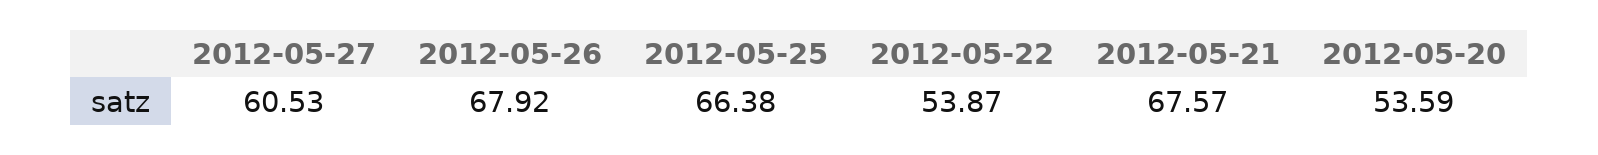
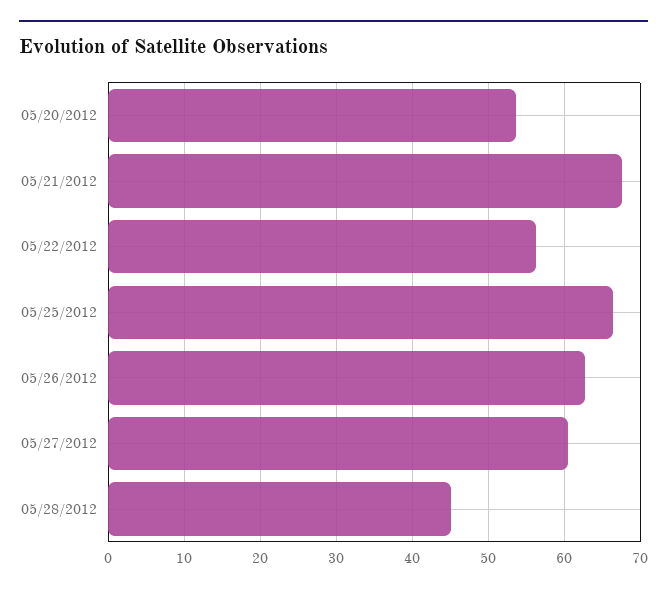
2012-05-26: 67.92 -> 63
2012-05-22: 53.87 -> 56
05/28/2012: none -> 45

